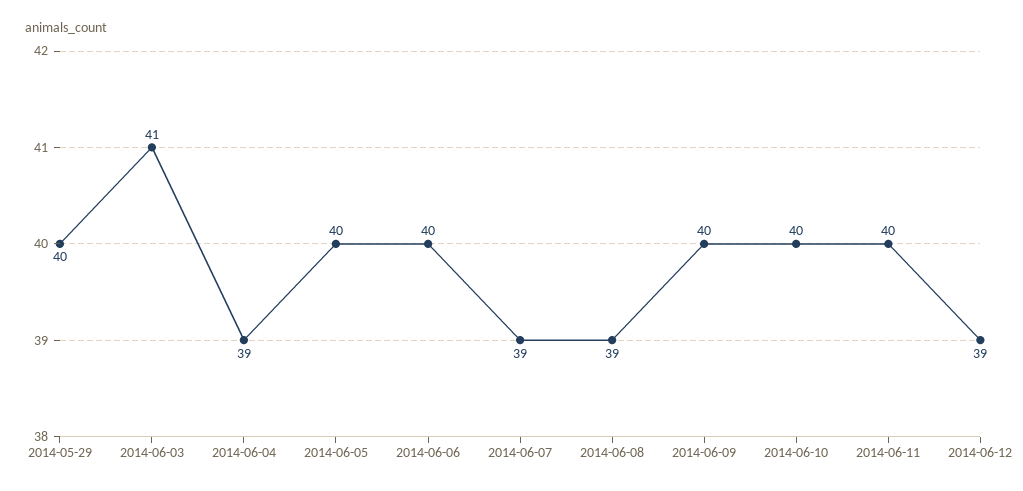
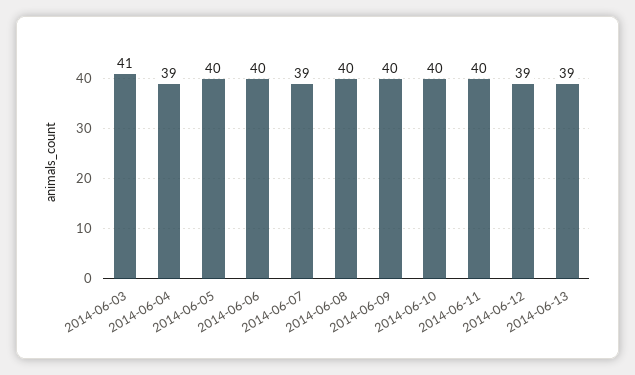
2014-05-29: 40 -> none
2014-06-08: 39 -> 40
2014-06-13: none -> 39

